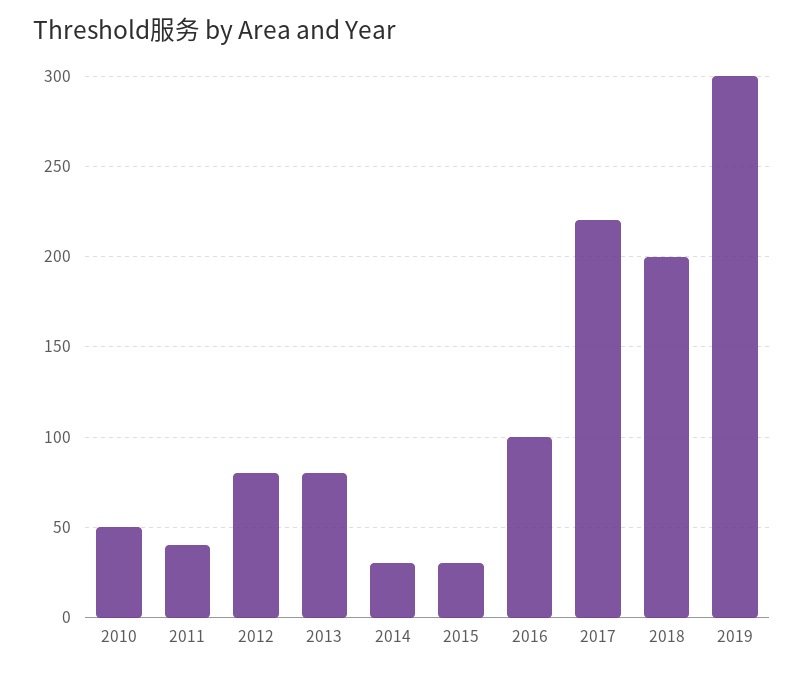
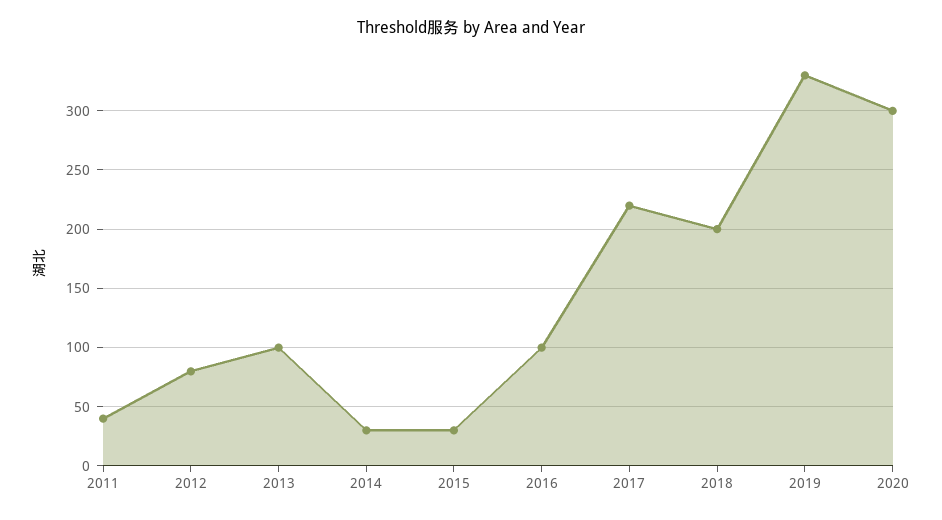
2010: 50 -> none
2013: 80 -> 100
2019: 300 -> 330
2020: none -> 300

